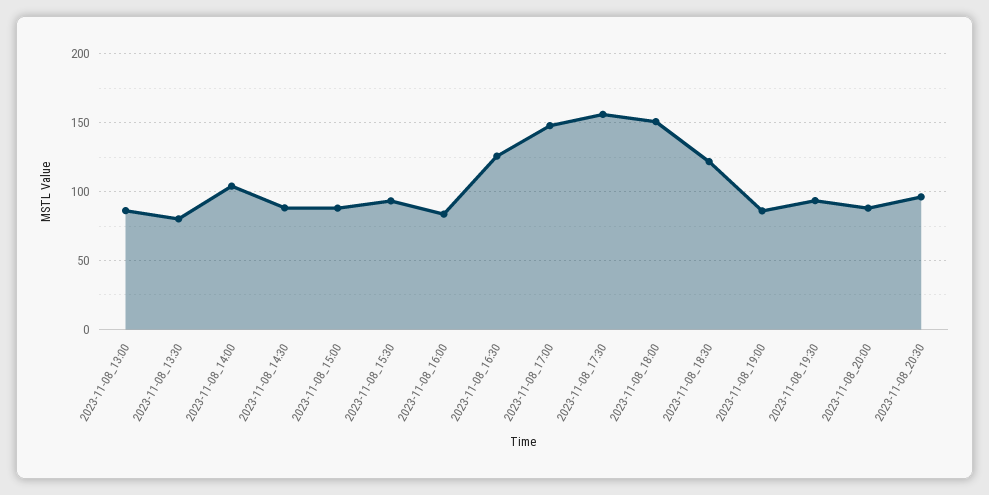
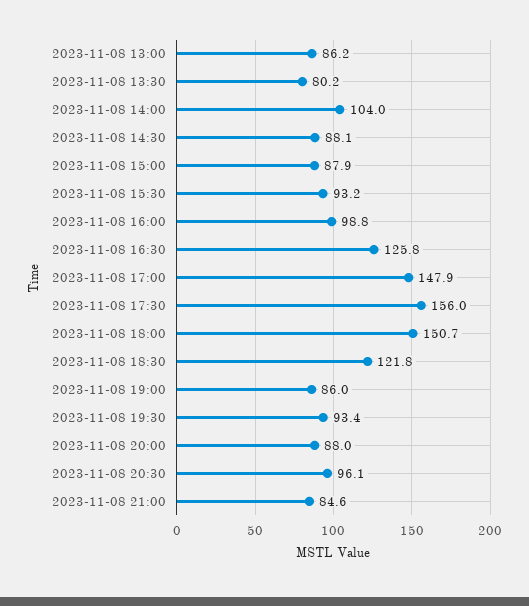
2023-11-08_16:00: 85 -> 98.8
2023-11-08 21:00: none -> 84.6

